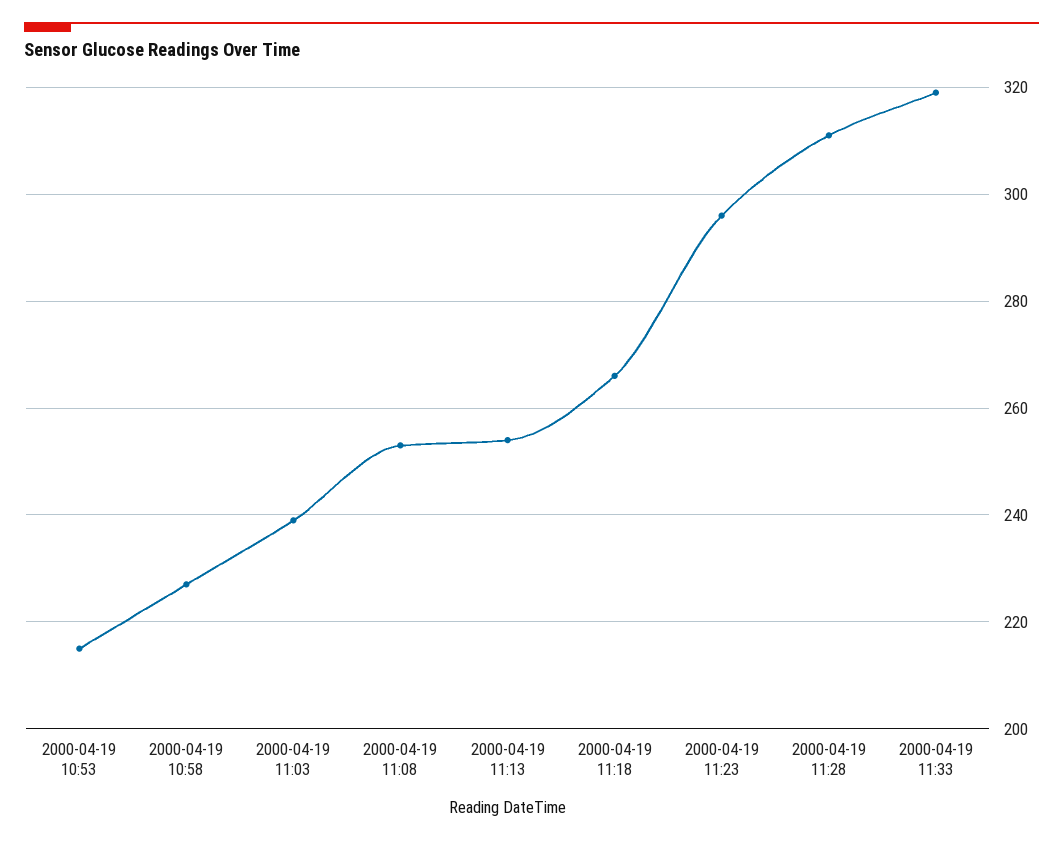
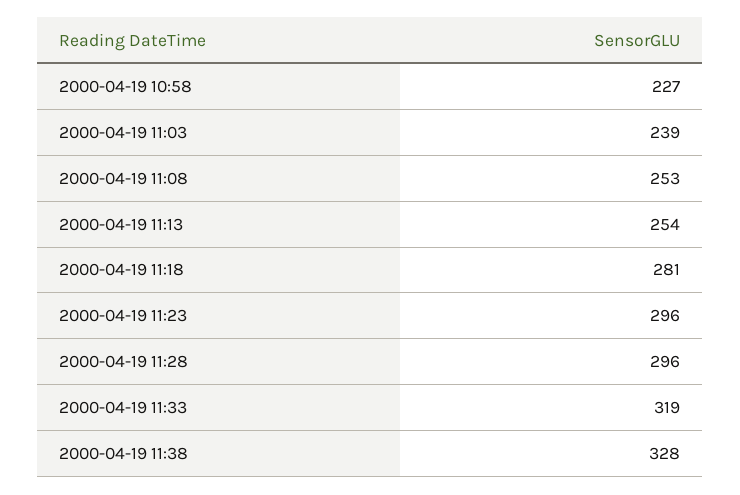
2000-04-19 10:53: 215 -> none
2000-04-19 11:18: 265 -> 281
2000-04-19 11:28: 310 -> 296
2000-04-19 11:38: none -> 328

